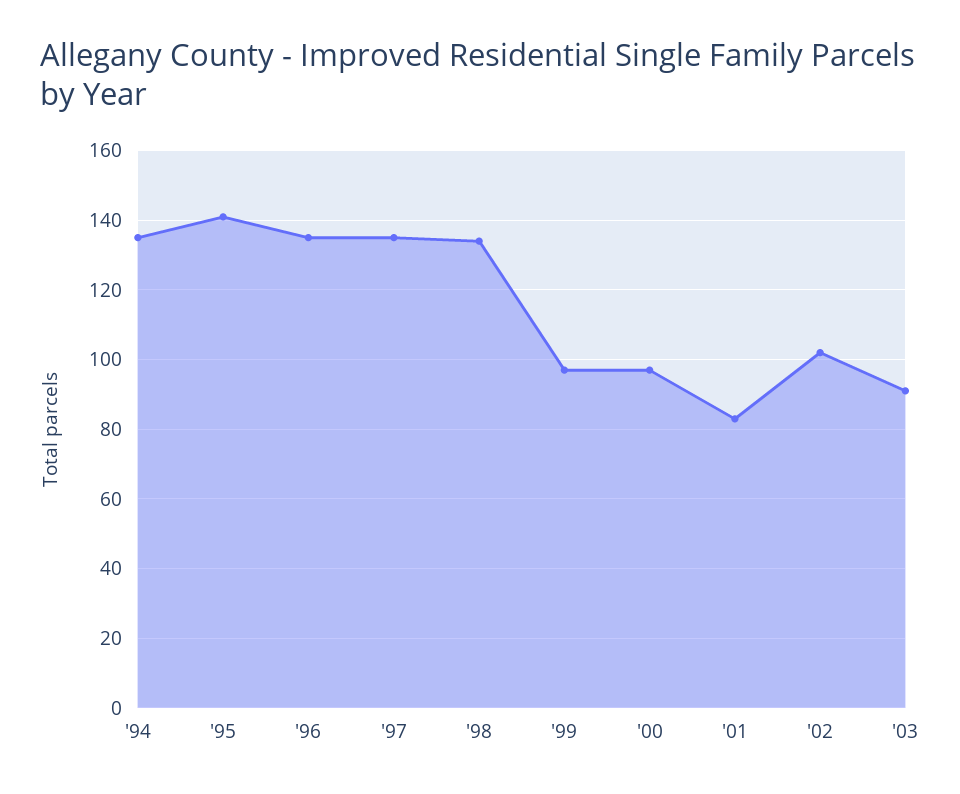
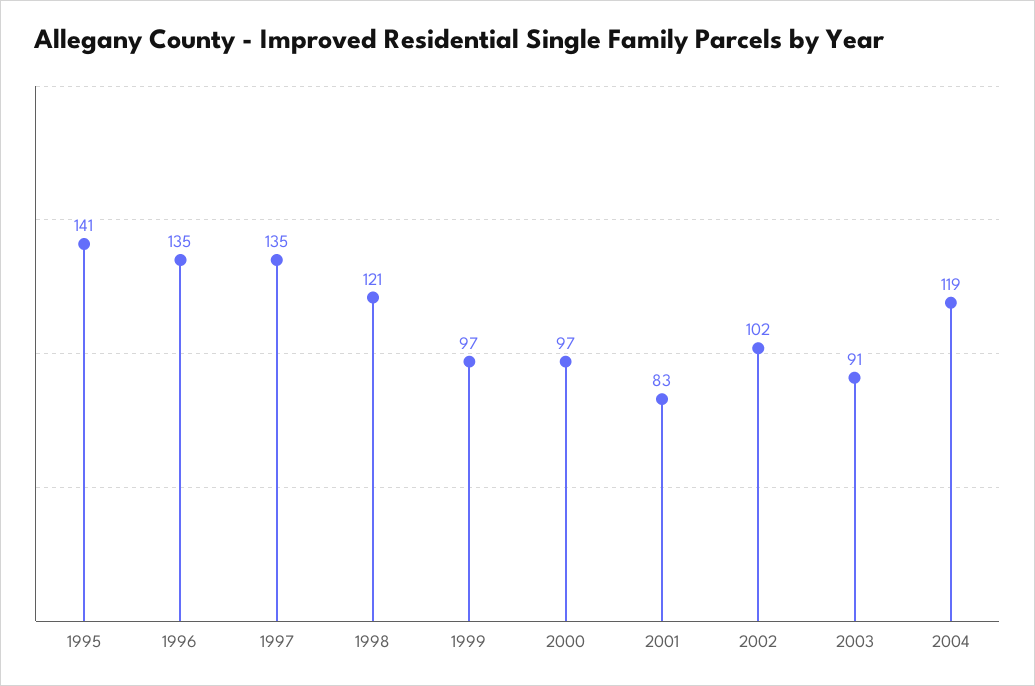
'94: 135 -> none
'98: 135 -> 121
2004: none -> 119

